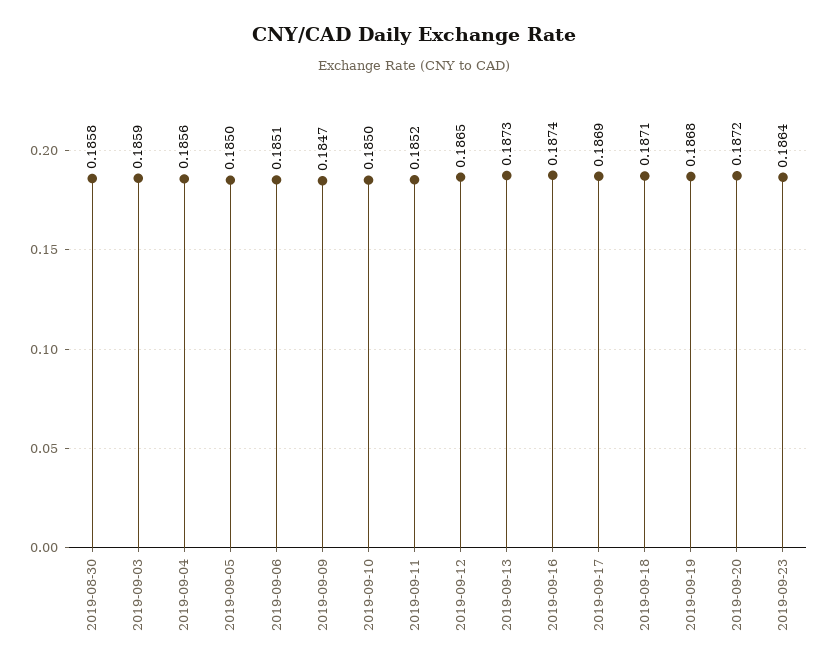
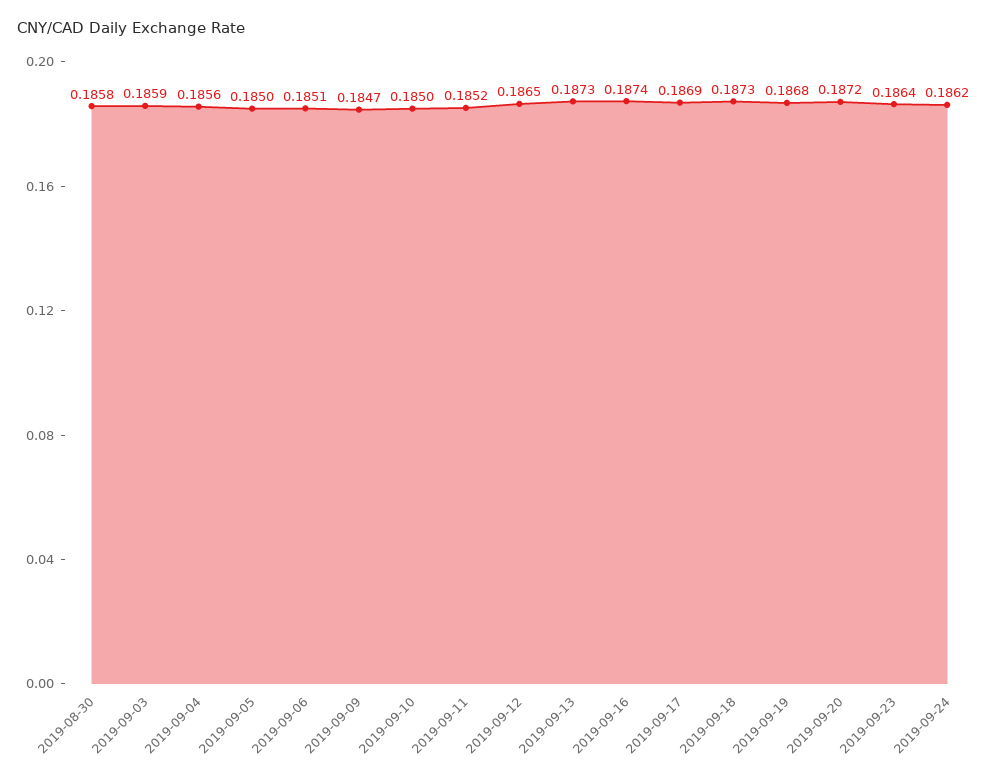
2019-09-18: 0.1871 -> 0.1873
2019-09-24: none -> 0.1862

